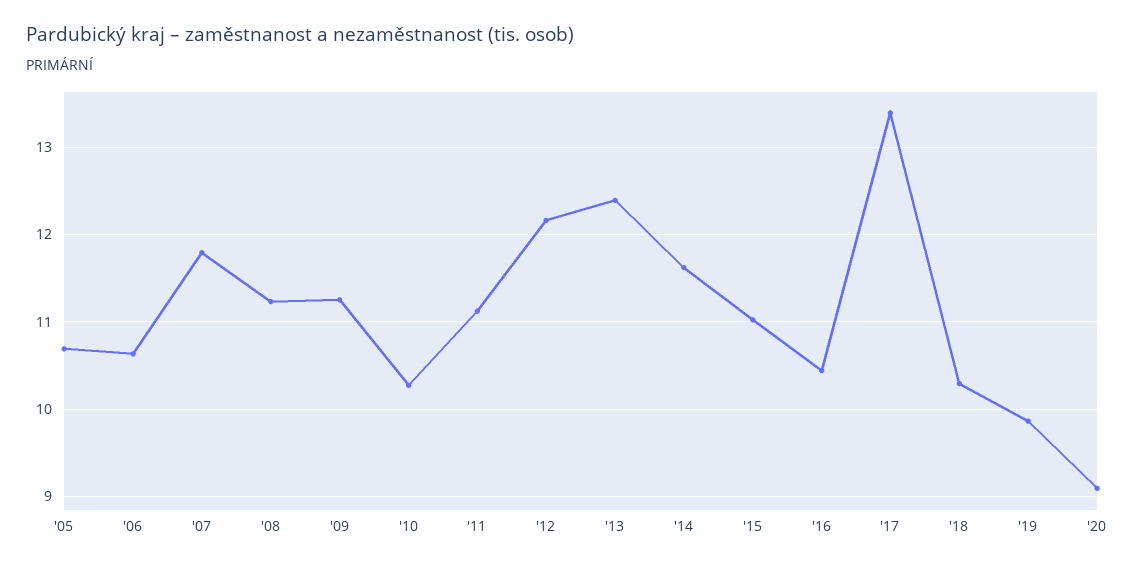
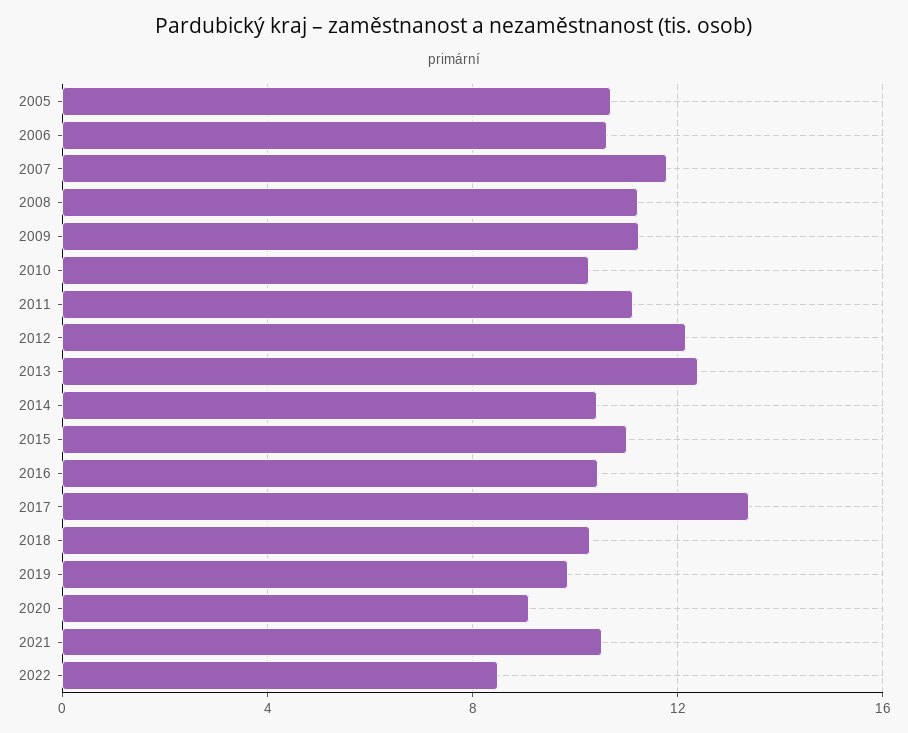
'14: 11.6 -> 10.5
2021: none -> 10.5
2022: none -> 8.5

